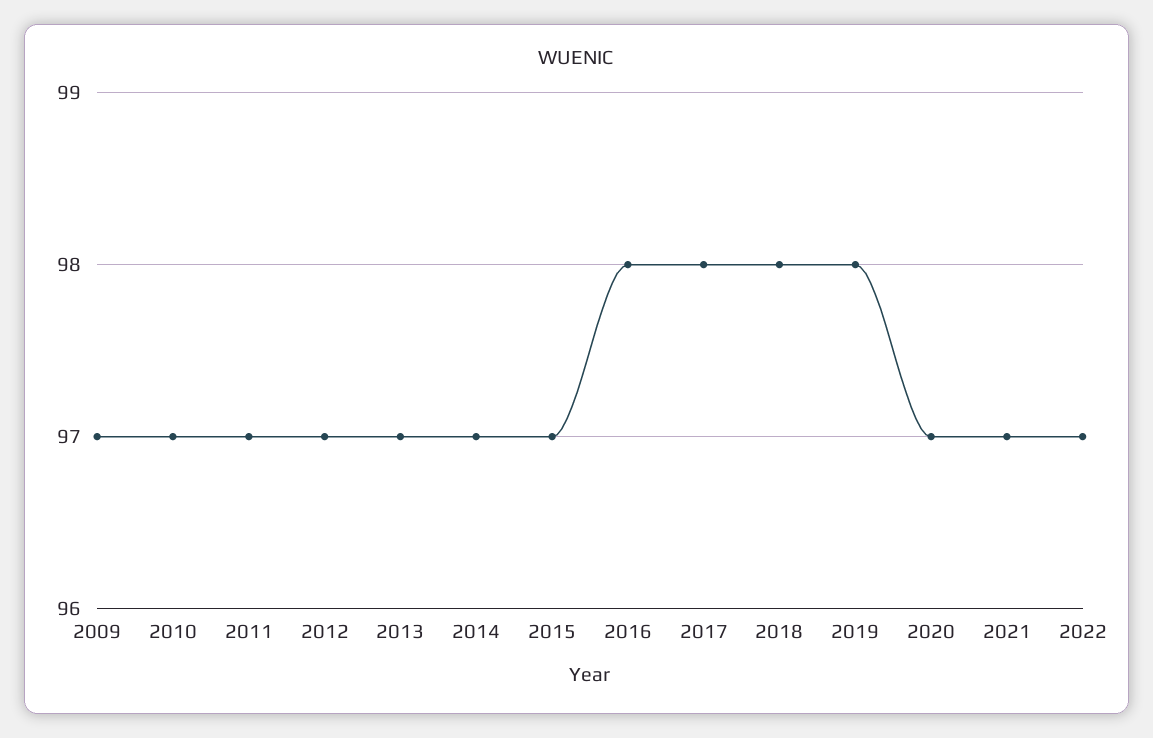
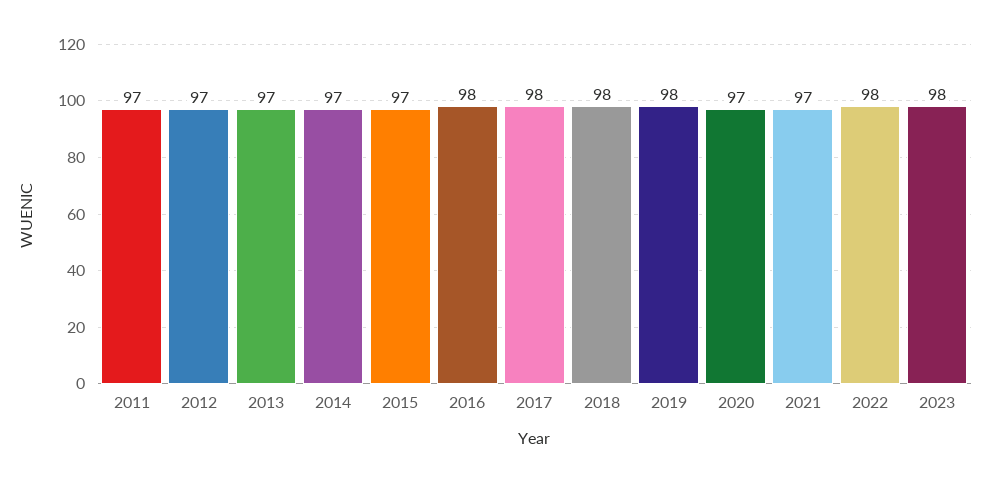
2009: 97 -> none
2010: 97 -> none
2022: 97 -> 98
2023: none -> 98

